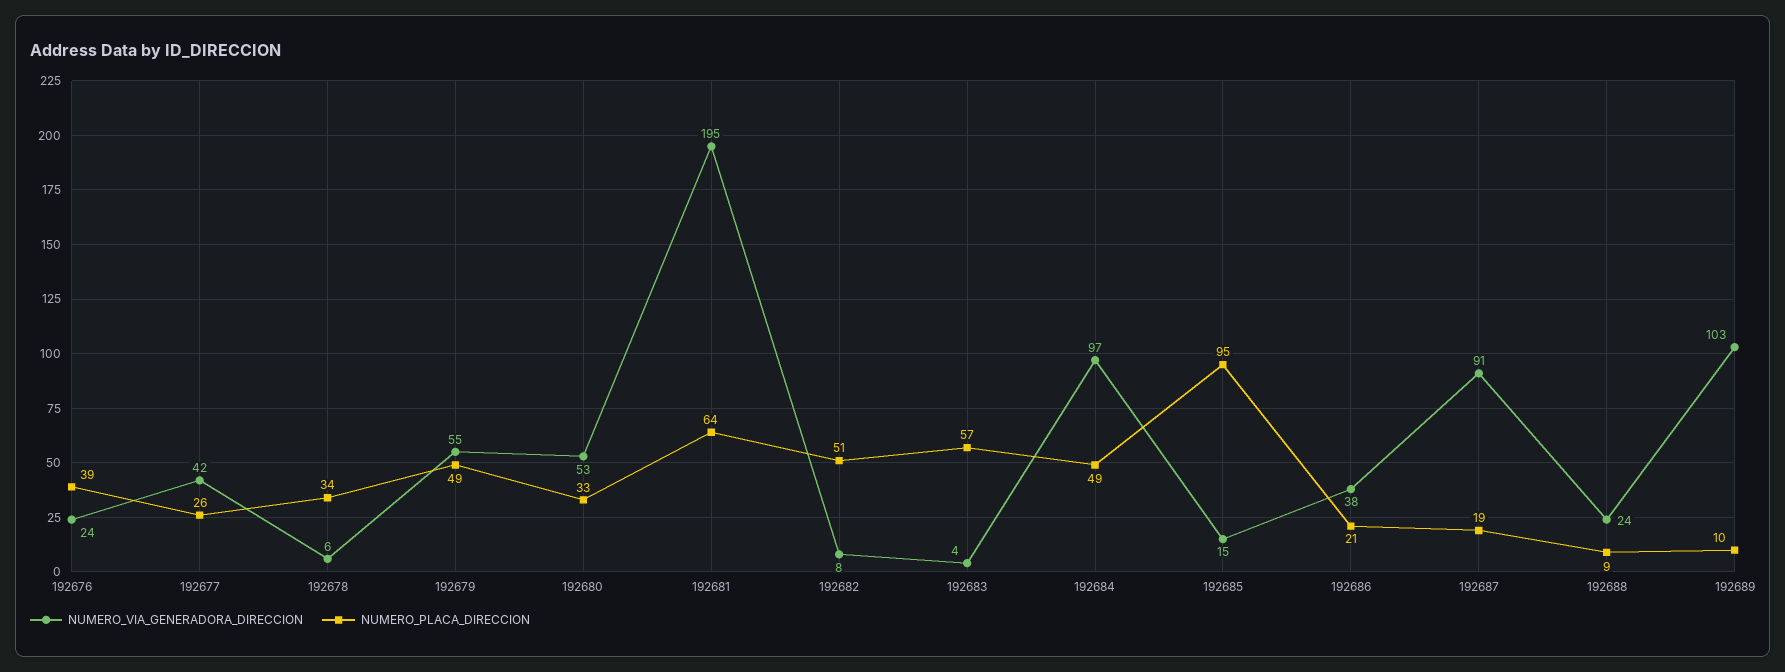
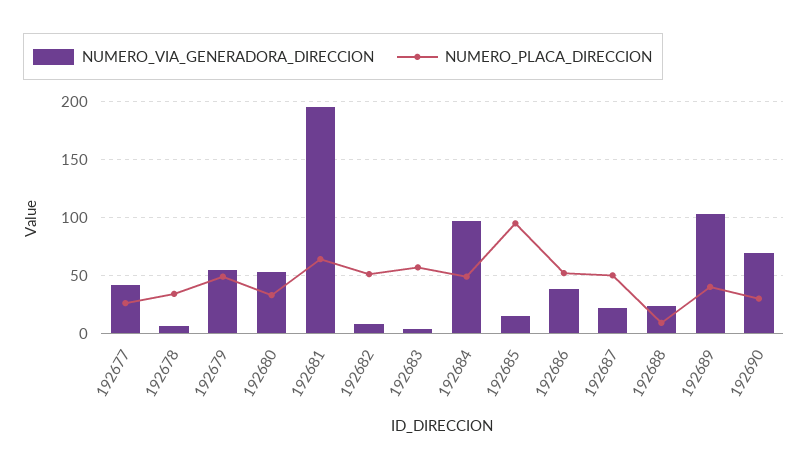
NUMERO_VIA_GENERADORA_DIRECCION, 192676: 24 -> none
NUMERO_PLACA_DIRECCION, 192676: 39 -> none
NUMERO_PLACA_DIRECCION, 192686: 21 -> 50
NUMERO_VIA_GENERADORA_DIRECCION, 192687: 91 -> 20
NUMERO_PLACA_DIRECCION, 192687: 19 -> 50
NUMERO_PLACA_DIRECCION, 192689: 10 -> 40
NUMERO_VIA_GENERADORA_DIRECCION, 192690: none -> 70
NUMERO_PLACA_DIRECCION, 192690: none -> 30

